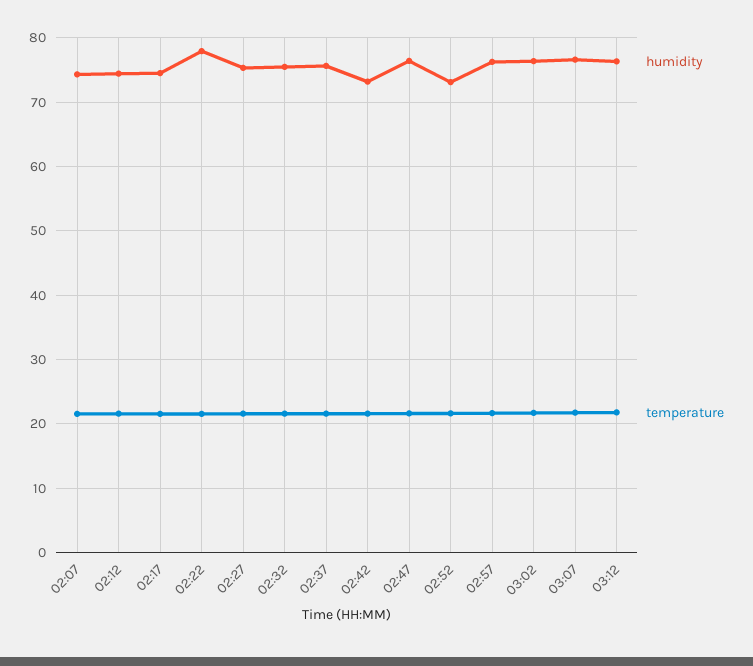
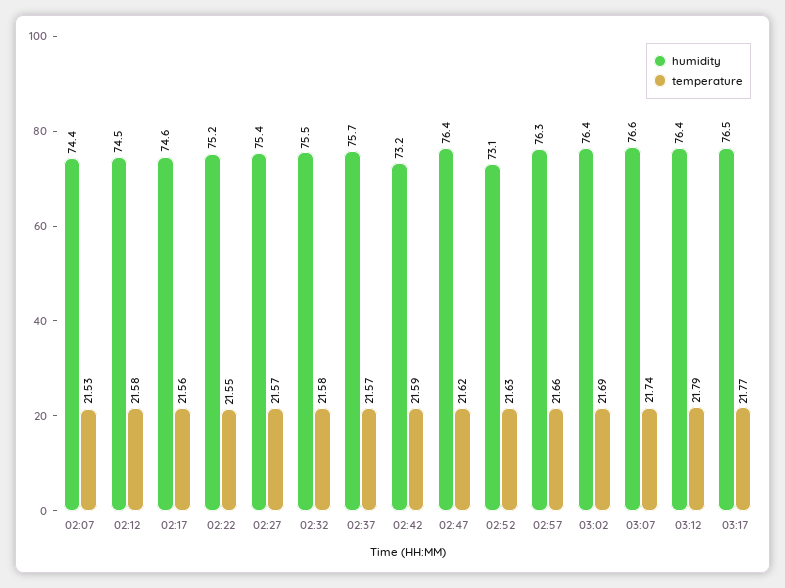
humidity, 02:22: 78 -> 75.2
humidity, 03:17: none -> 76.5
temperature, 03:17: none -> 21.77

